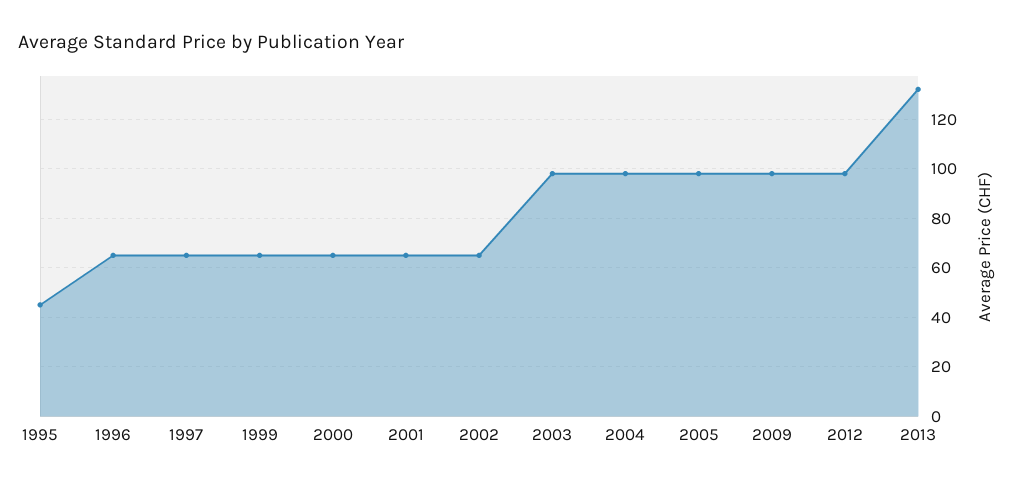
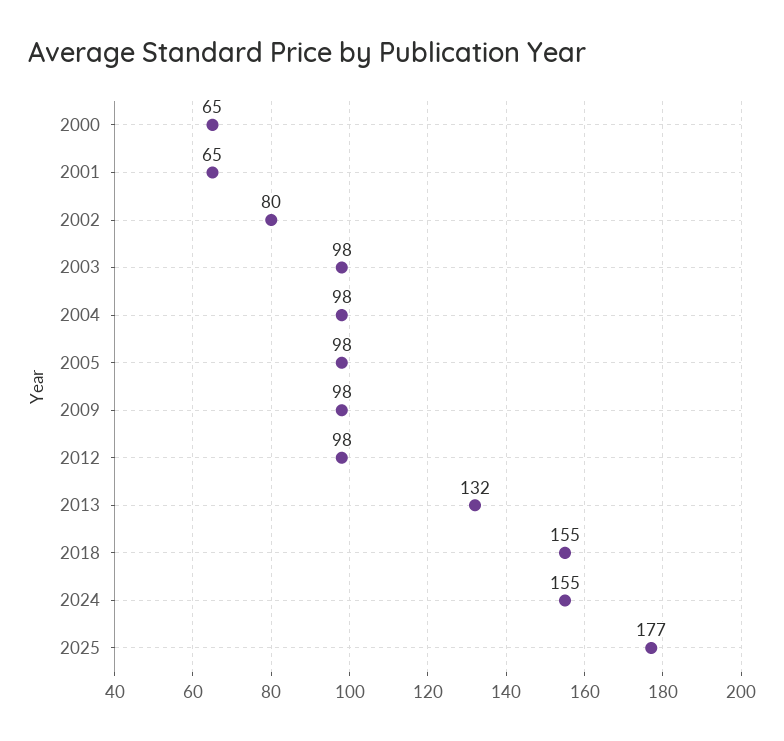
1995: 45 -> none
1996: 65 -> none
1997: 65 -> none
1999: 65 -> none
2002: 65 -> 80
2018: none -> 155
2024: none -> 155
2025: none -> 177

